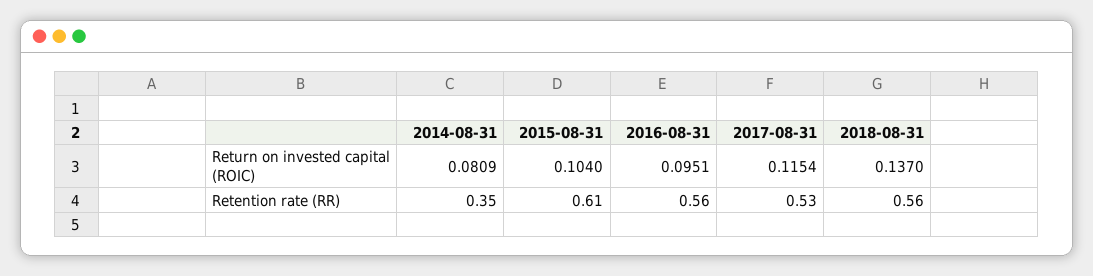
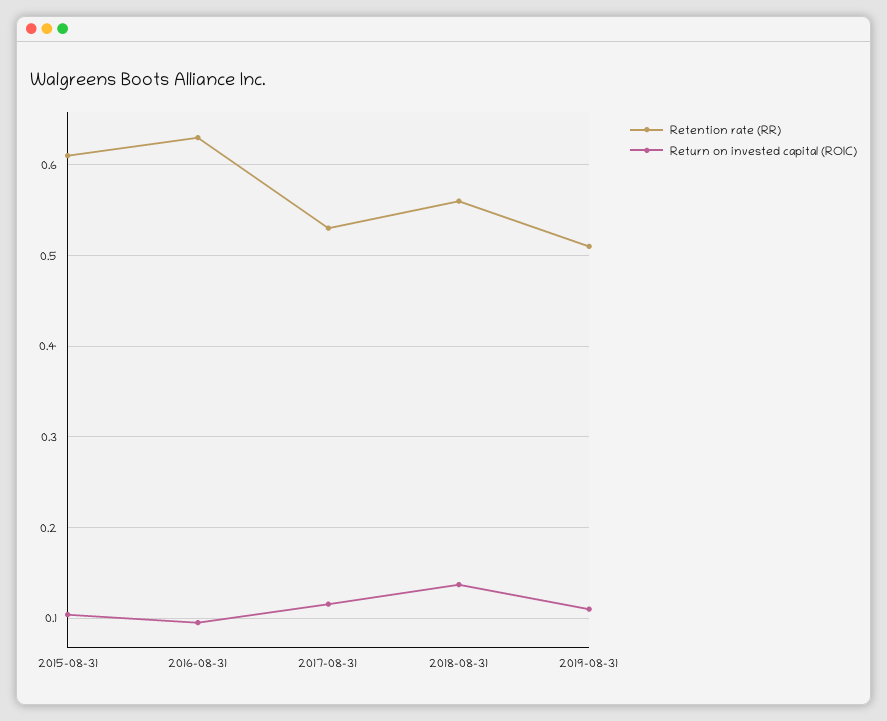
Return on invested capital (ROIC), 2014-08-31: 0.0809 -> none
Retention rate (RR), 2014-08-31: 0.35 -> none
Retention rate (RR), 2016-08-31: 0.56 -> 0.63
Retention rate (RR), 2019-08-31: none -> 0.51
Return on invested capital (ROIC), 2019-08-31: none -> 0.11

